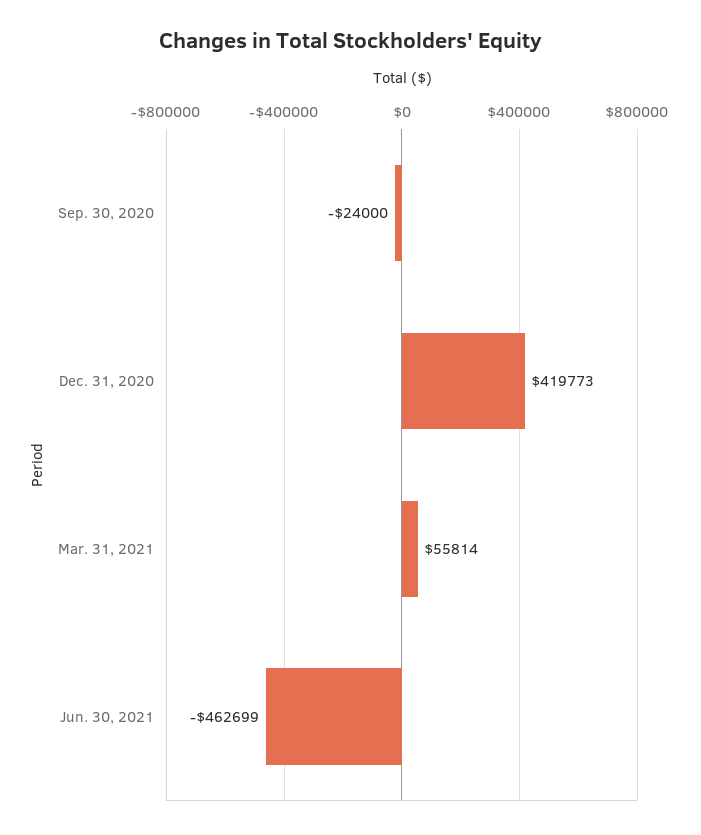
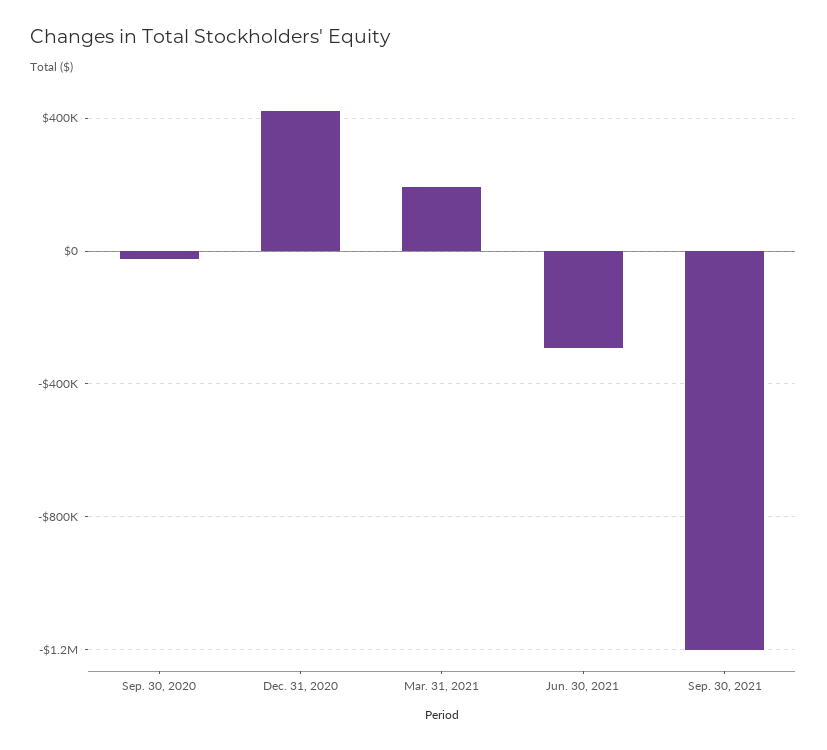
Mar. 31, 2021: 55814 -> 200000
Jun. 30, 2021: -462699 -> -300000
Sep. 30, 2021: none -> -1200000

